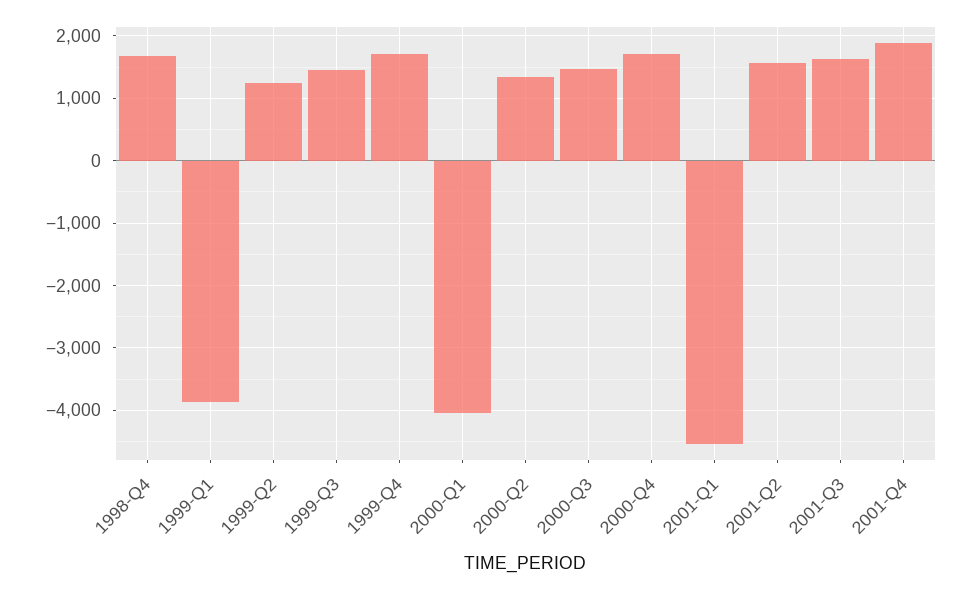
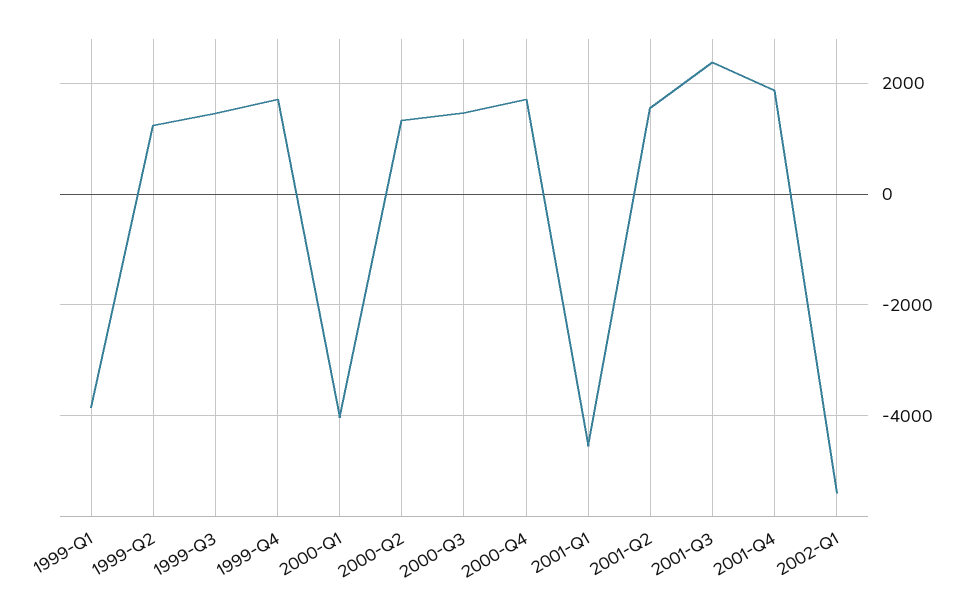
1998-Q4: 1700 -> none
2001-Q3: 1600 -> 2400
2002-Q1: none -> -5400

